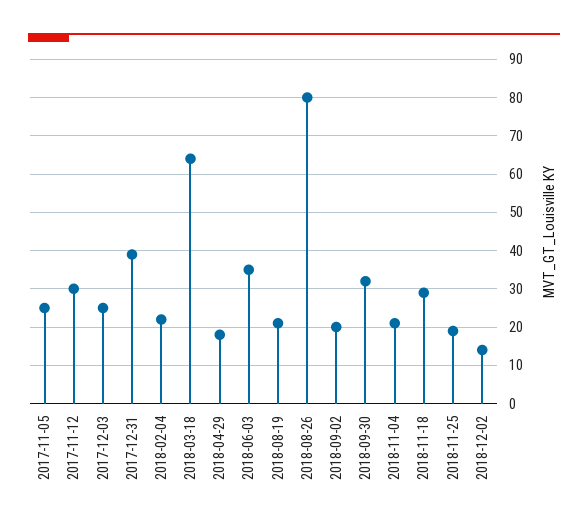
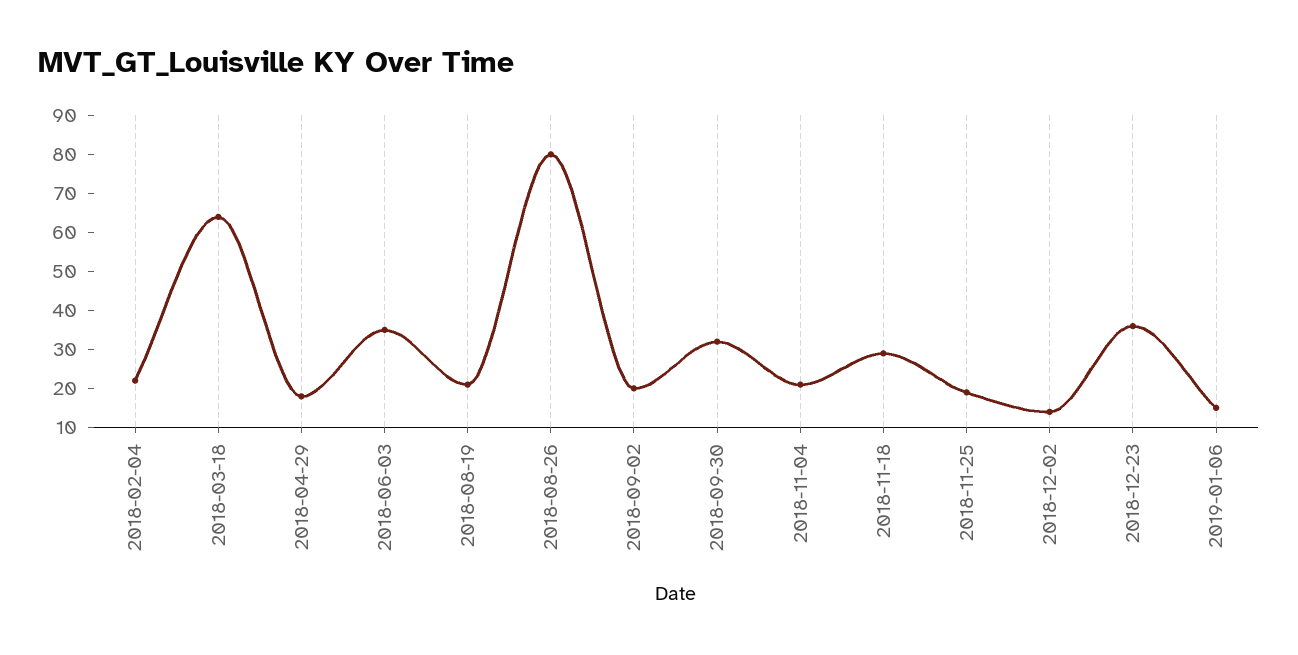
2017-11-05: 25 -> none
2017-11-12: 30 -> none
2017-12-03: 25 -> none
2017-12-31: 40 -> none
2018-12-23: none -> 35
2019-01-06: none -> 15

